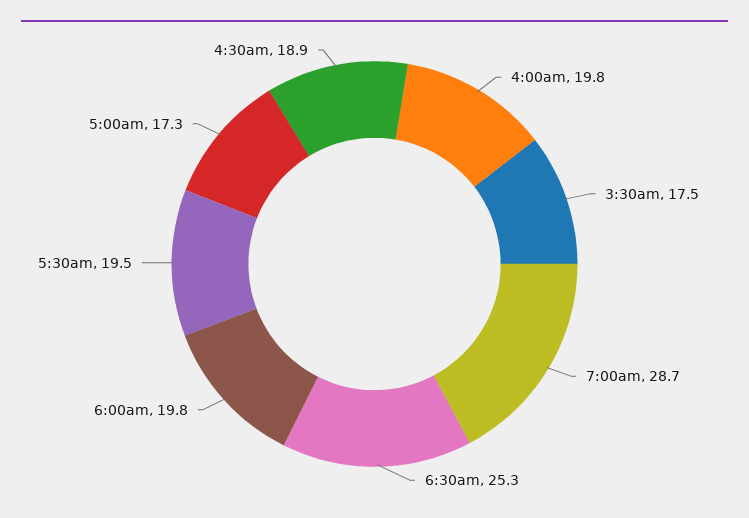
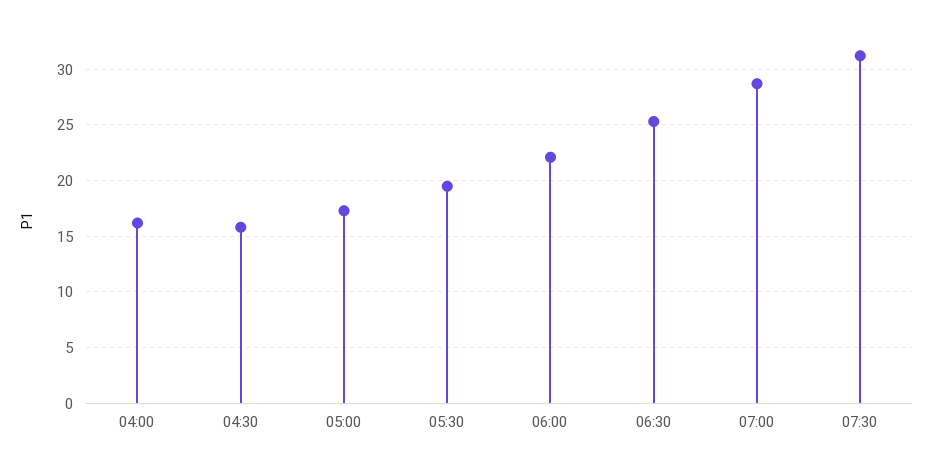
4:00am: 19.8 -> 16
3:30am: 17.5 -> none
6:00am: 19.8 -> 22
4:30am: 18.9 -> 16
07:30: none -> 31

